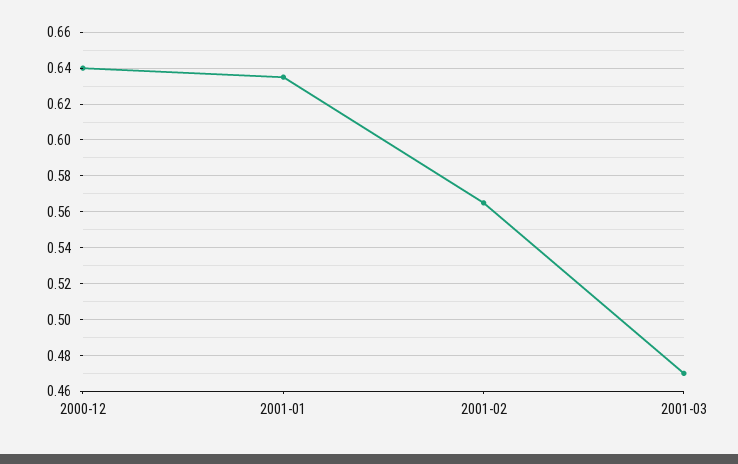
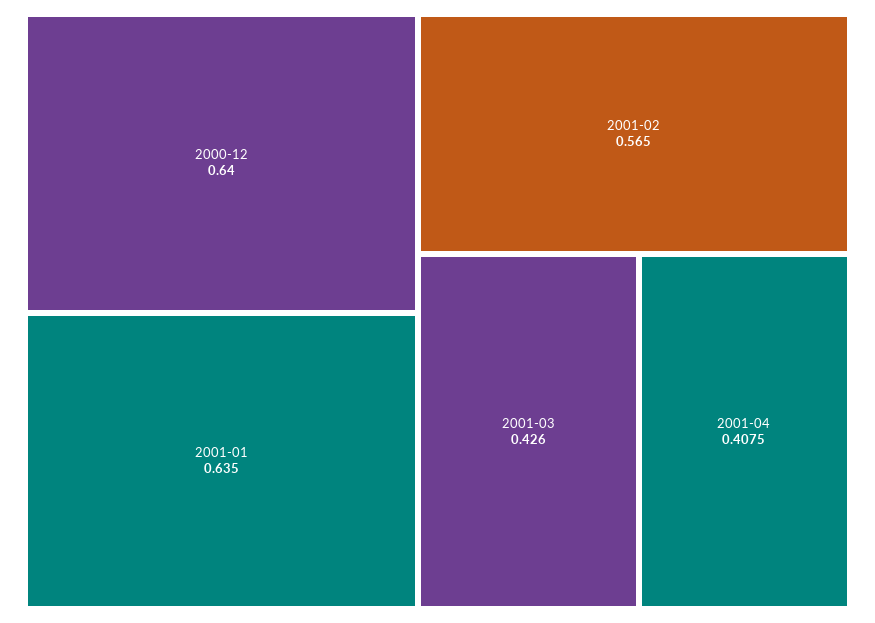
2001-03: 0.47 -> 0.426
2001-04: none -> 0.4075

